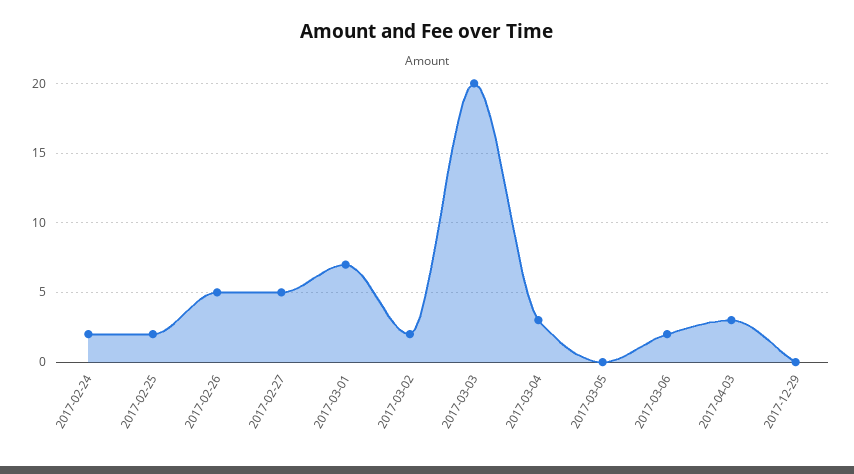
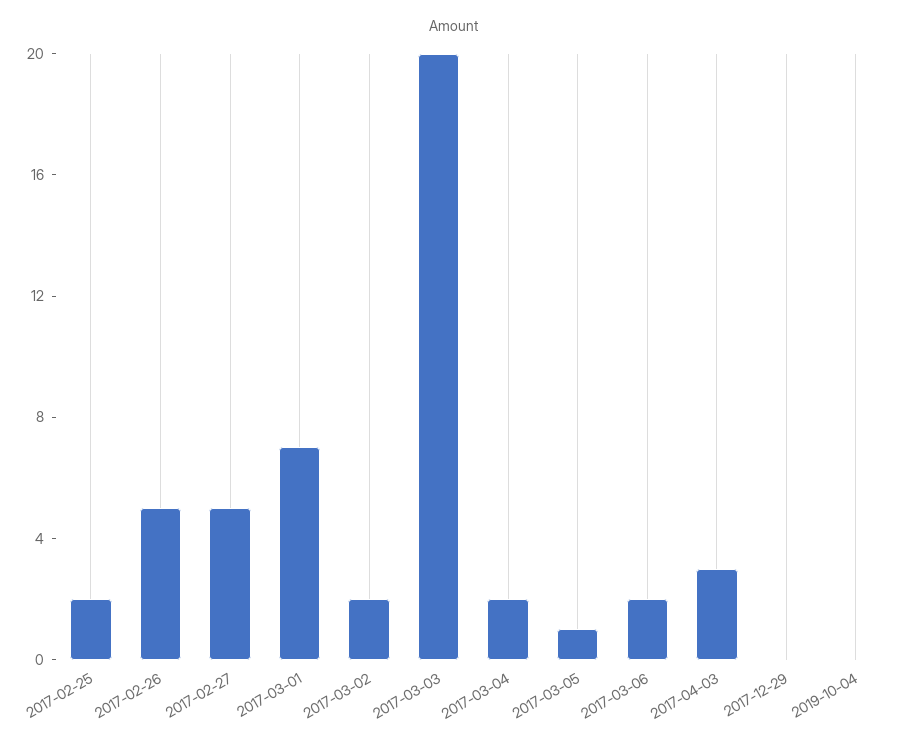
2017-02-24: 2 -> none
2017-03-04: 3 -> 2
2017-03-05: 0 -> 1
2019-10-04: none -> 0

